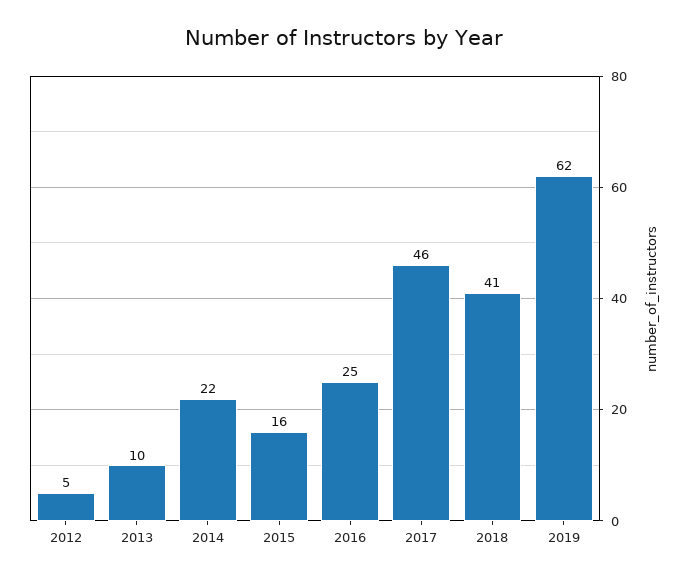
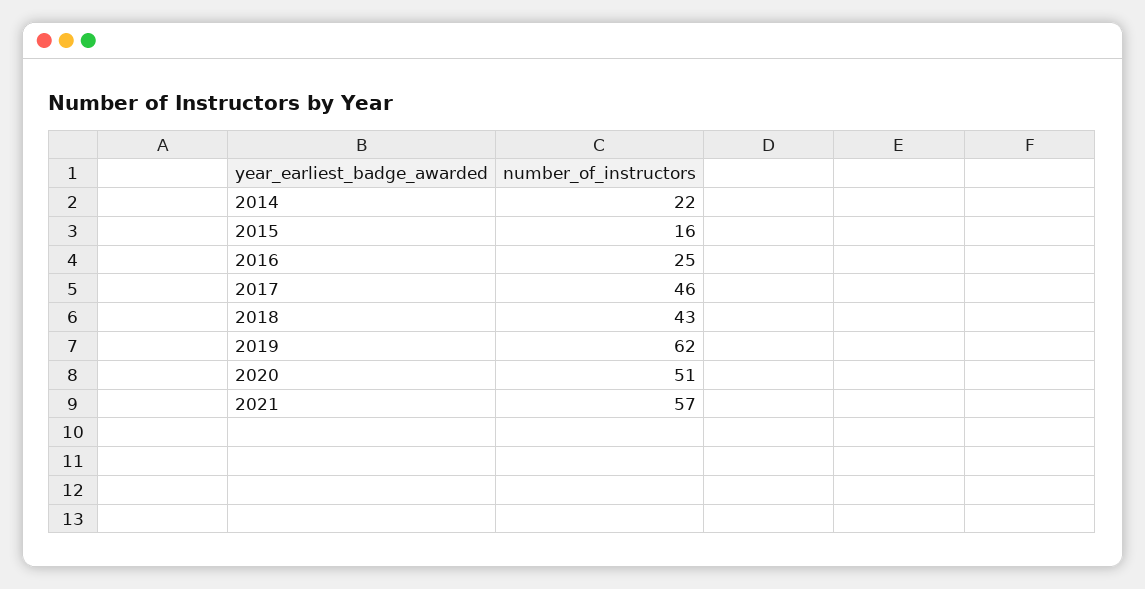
2012: 5 -> none
2013: 10 -> none
2018: 41 -> 43
2020: none -> 51
2021: none -> 57

